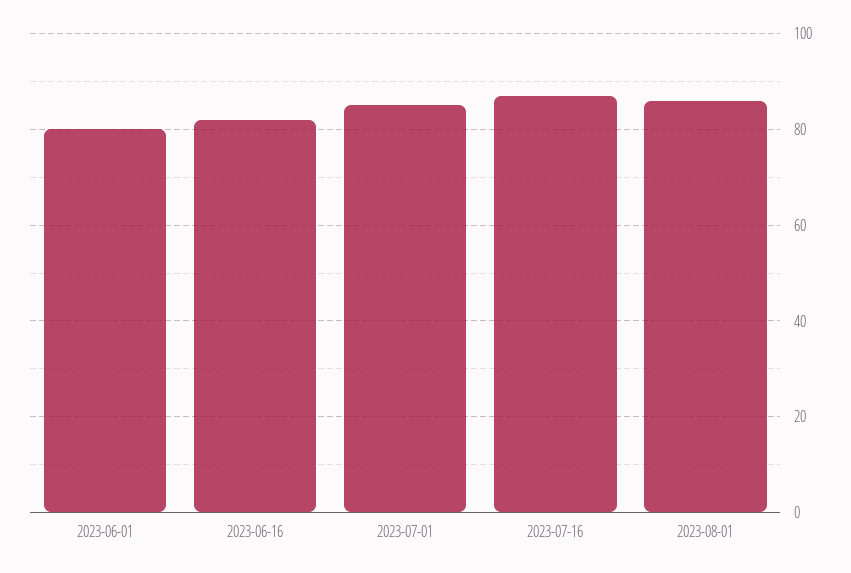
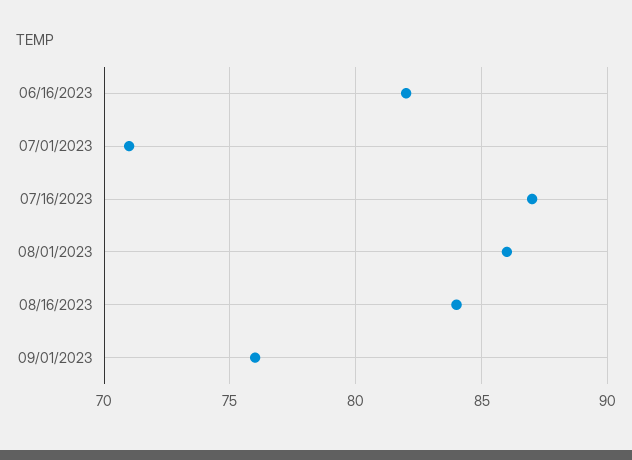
2023-06-01: 80 -> none
2023-07-01: 85 -> 71
08/16/2023: none -> 84
09/01/2023: none -> 76

